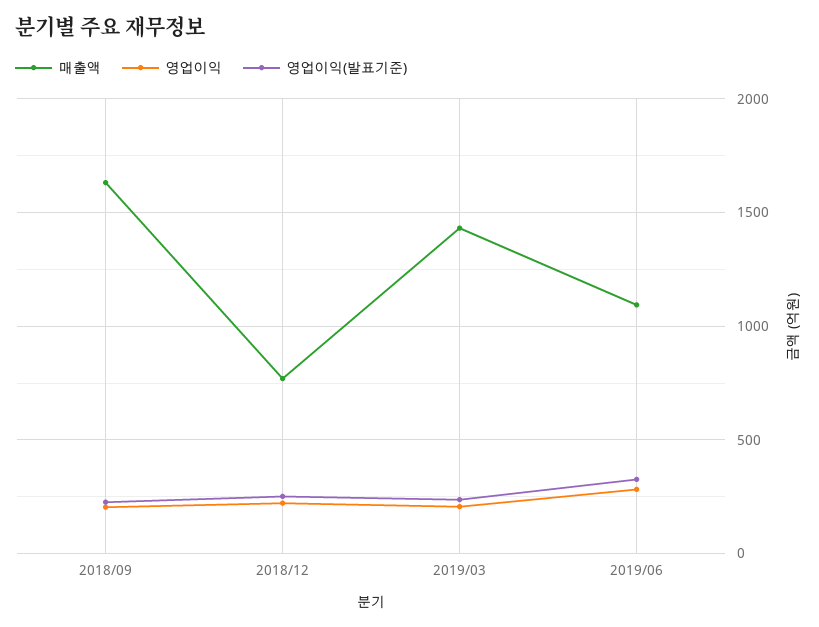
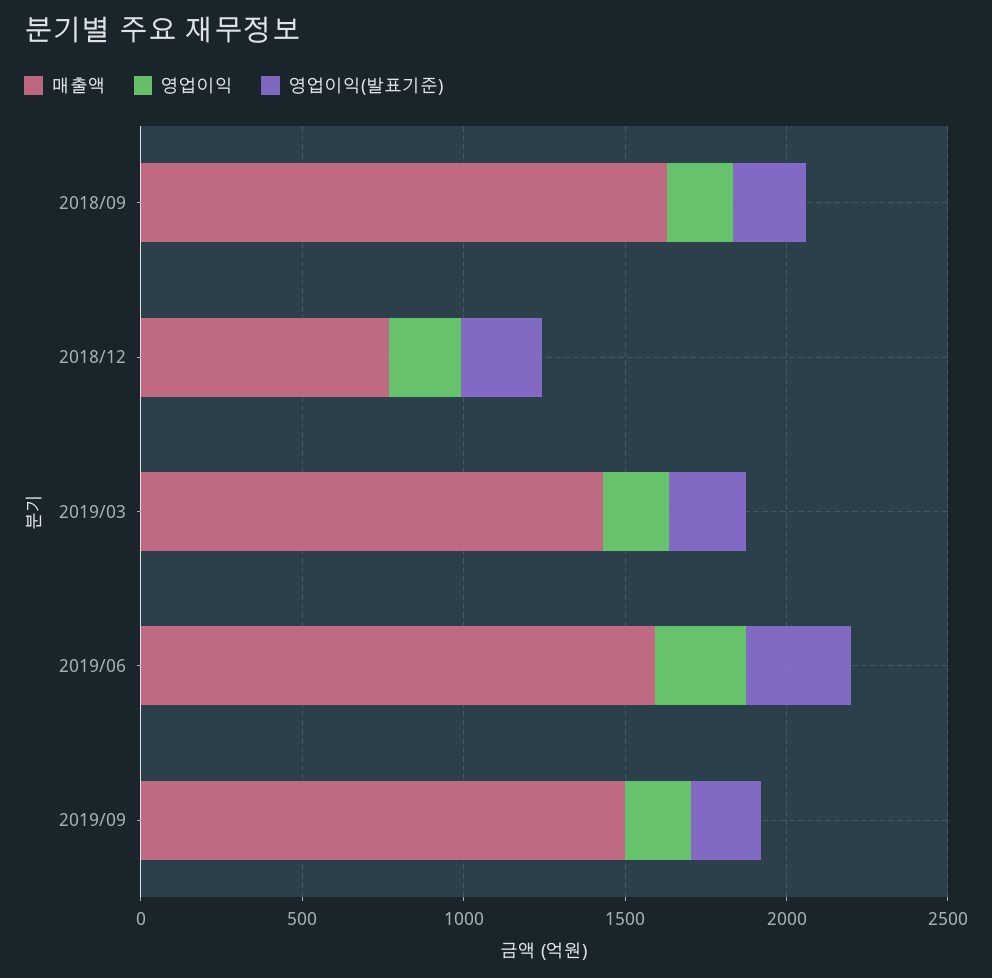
매출액, 2019/06: 1100 -> 1600
매출액, 2019/09: none -> 1500
영업이익, 2019/09: none -> 200
영업이익(발표기준), 2019/09: none -> 200

